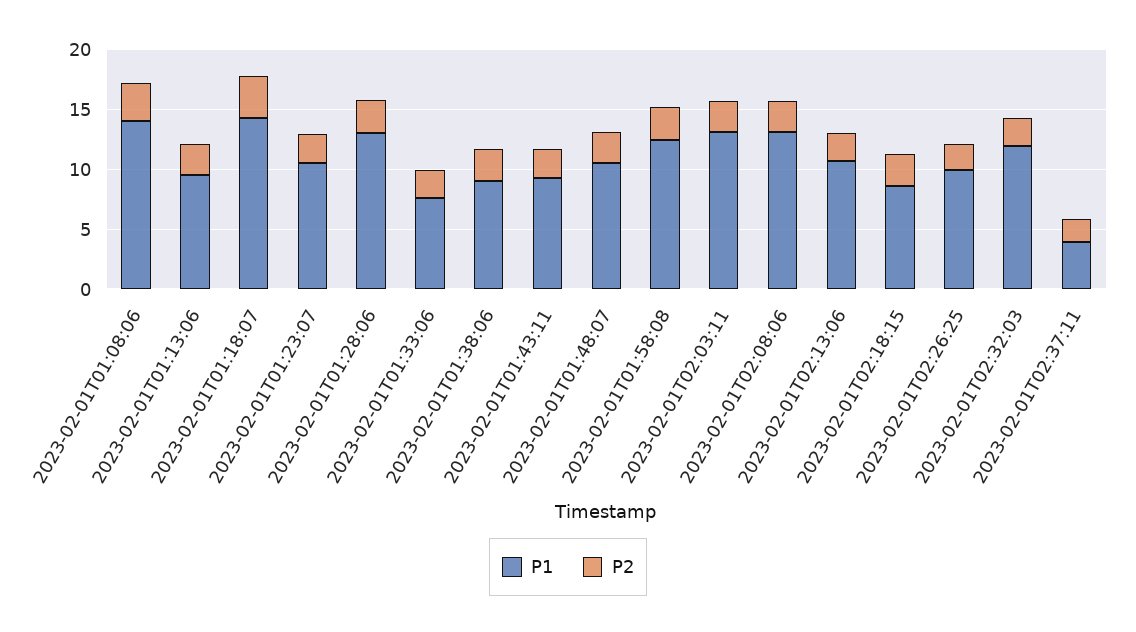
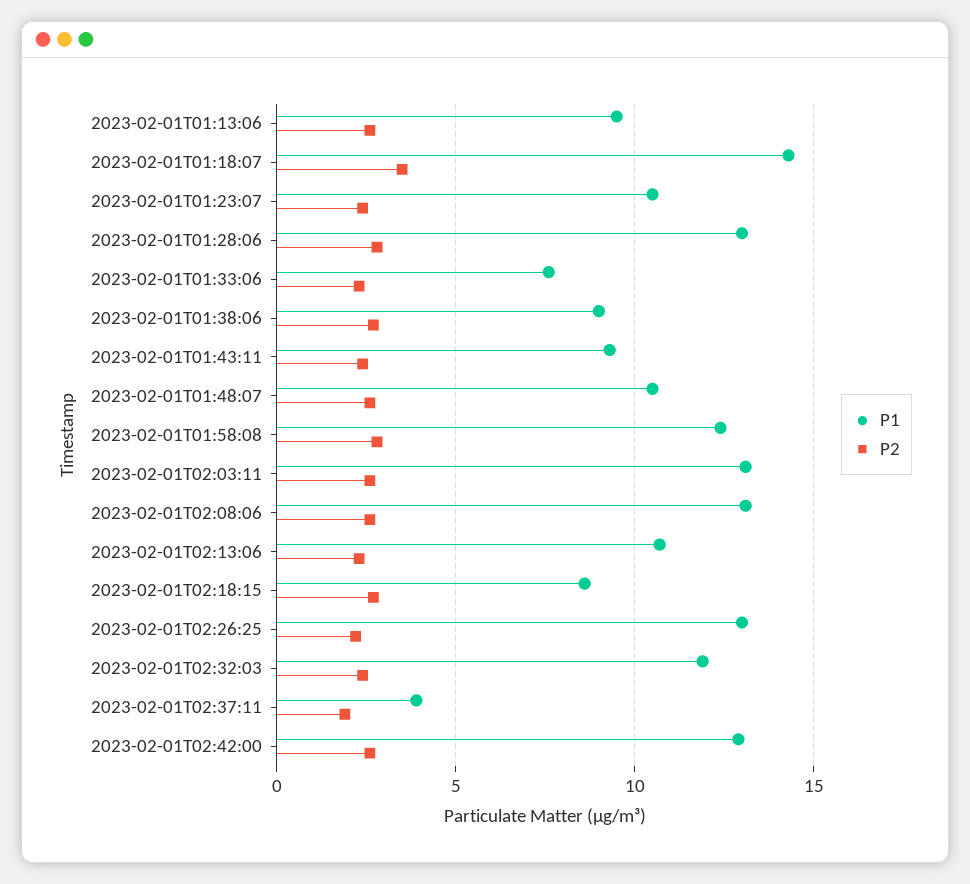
P1, 2023-02-01T01:08:06: 14 -> none
P2, 2023-02-01T01:08:06: 3 -> none
P1, 2023-02-01T02:26:25: 10 -> 13
P1, 2023-02-01T02:42:00: none -> 13
P2, 2023-02-01T02:42:00: none -> 2.5

